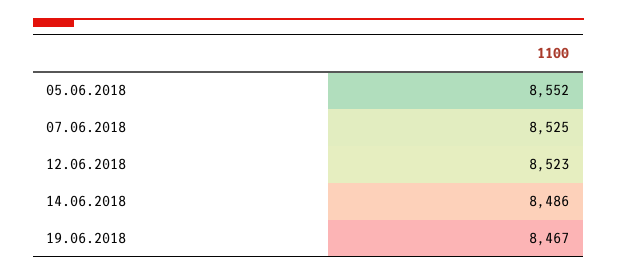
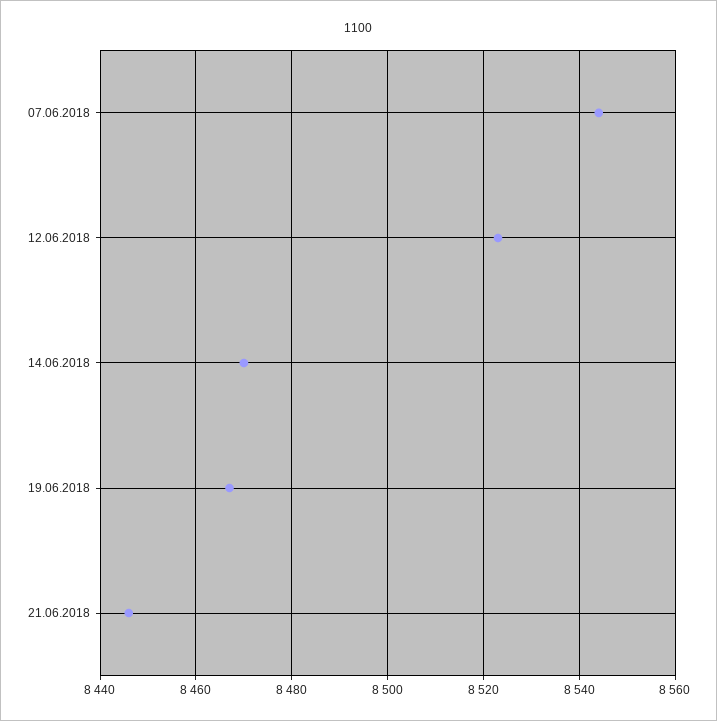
05.06.2018: 8552 -> none
07.06.2018: 8525 -> 8545
14.06.2018: 8486 -> 8470
21.06.2018: none -> 8445

